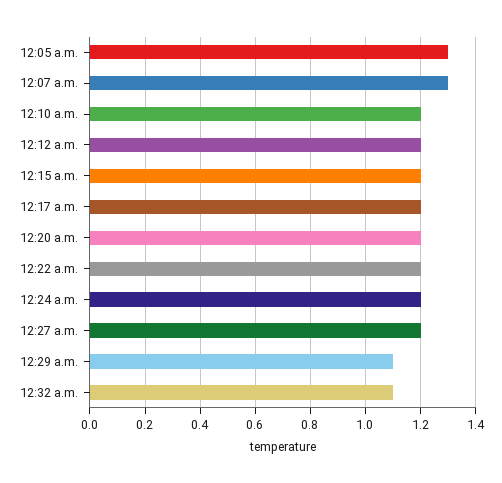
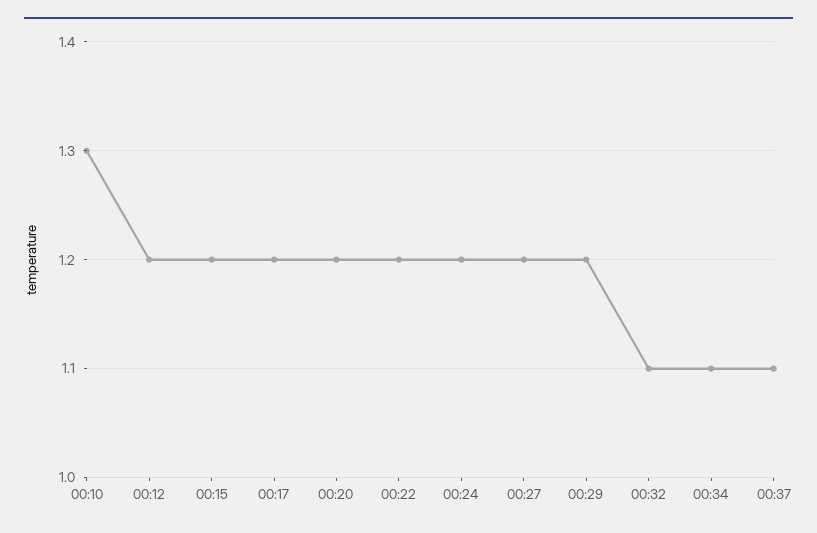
12:05 a.m.: 1.3 -> none
12:07 a.m.: 1.3 -> none
12:10 a.m.: 1.2 -> 1.3
12:29 a.m.: 1.1 -> 1.2
00:34: none -> 1.1
00:37: none -> 1.1

